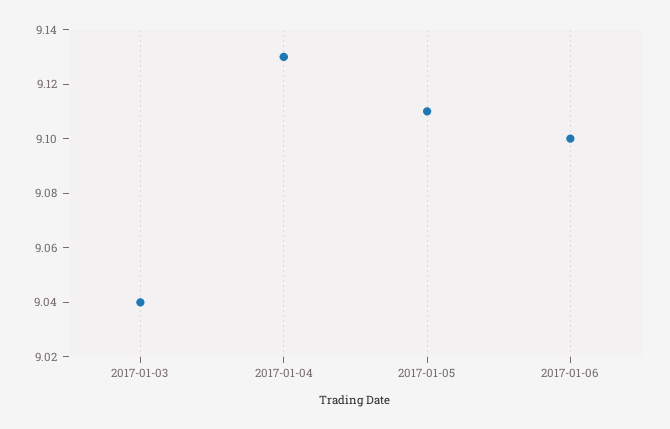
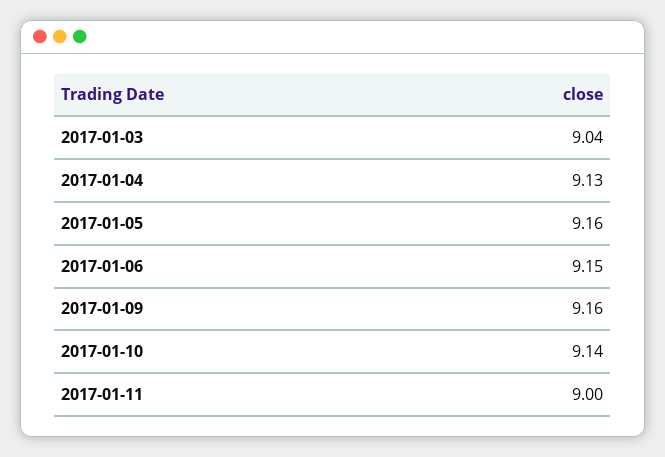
2017-01-05: 9.11 -> 9.16
2017-01-06: 9.1 -> 9.15
2017-01-09: none -> 9.16
2017-01-10: none -> 9.14
2017-01-11: none -> 9

